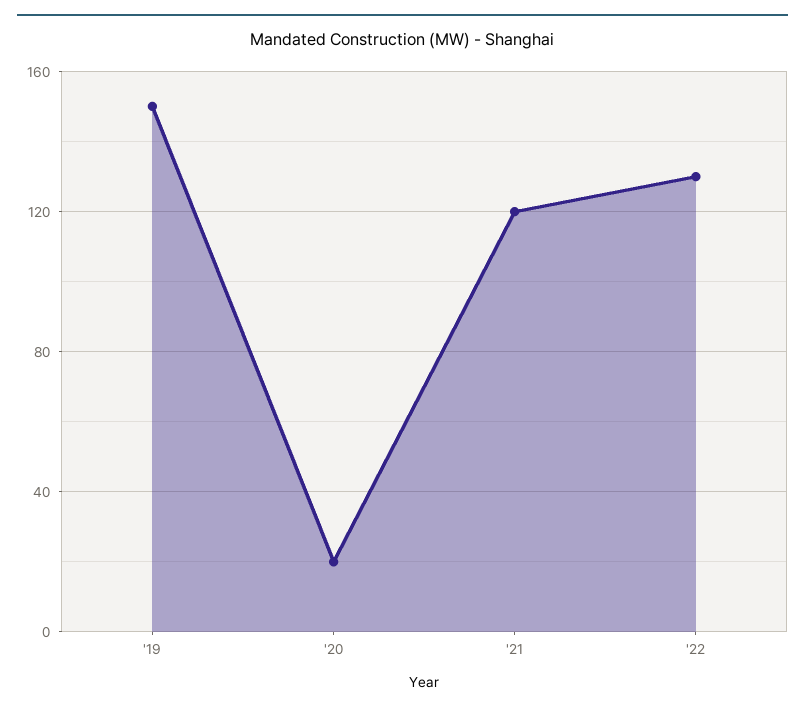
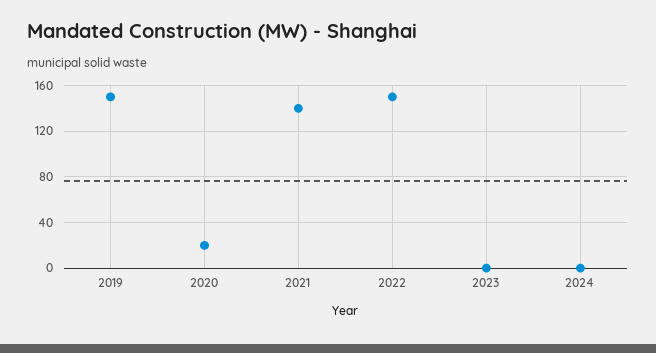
'21: 120 -> 140
'22: 130 -> 150
2023: none -> 0
2024: none -> 0

